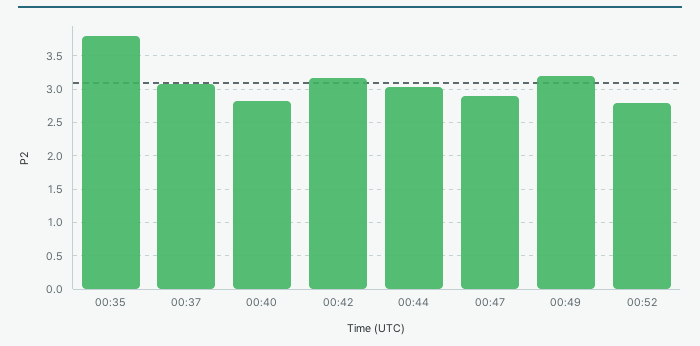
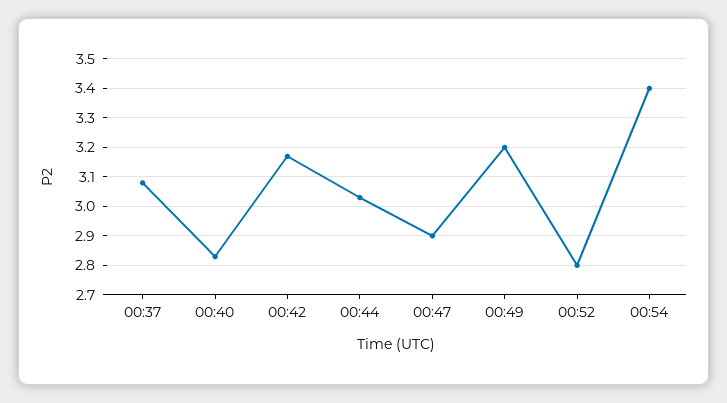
00:35: 3.8 -> none
00:54: none -> 3.4

